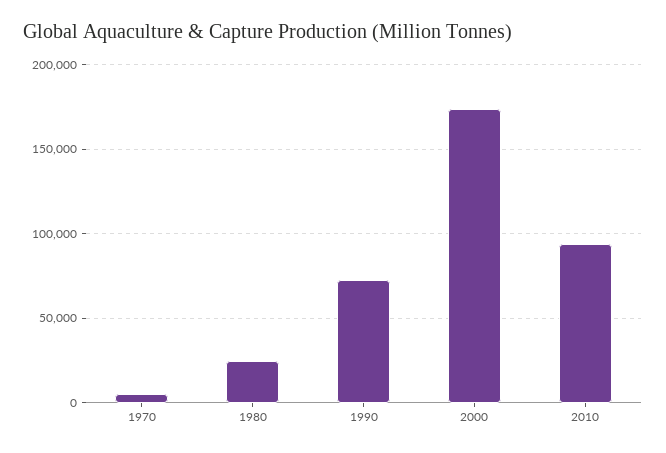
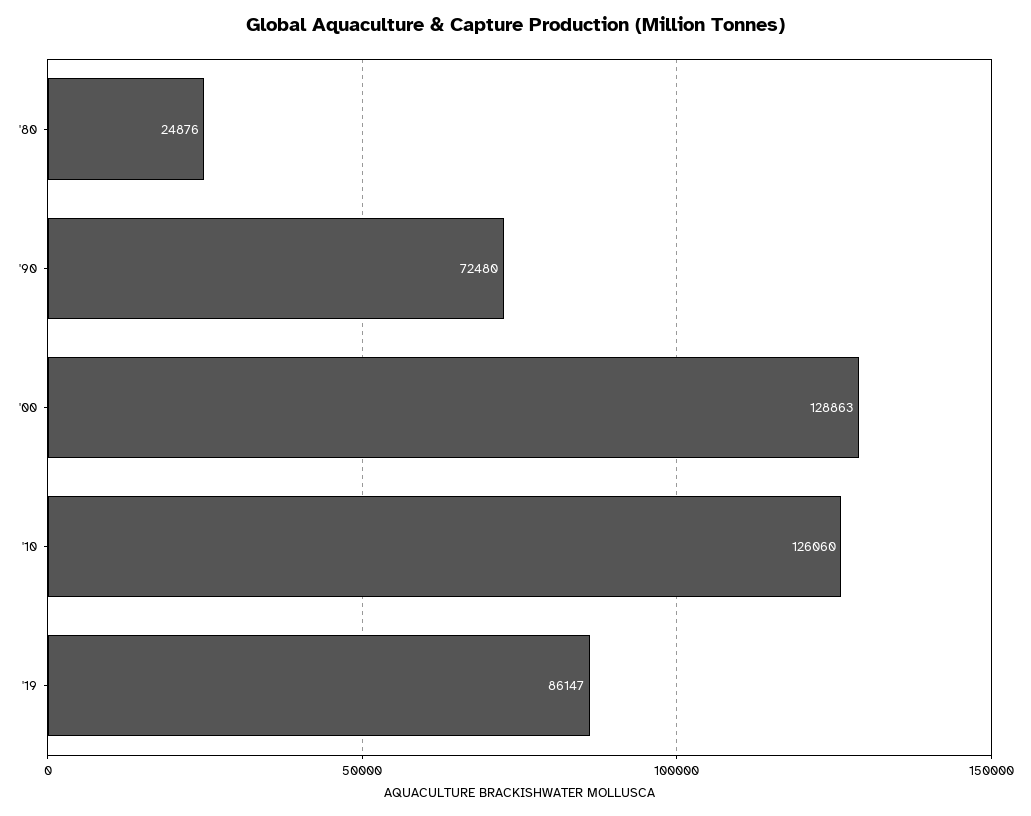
1970: 5000 -> none
2000: 175000 -> 128863
2010: 95000 -> 126060
'19: none -> 86147

